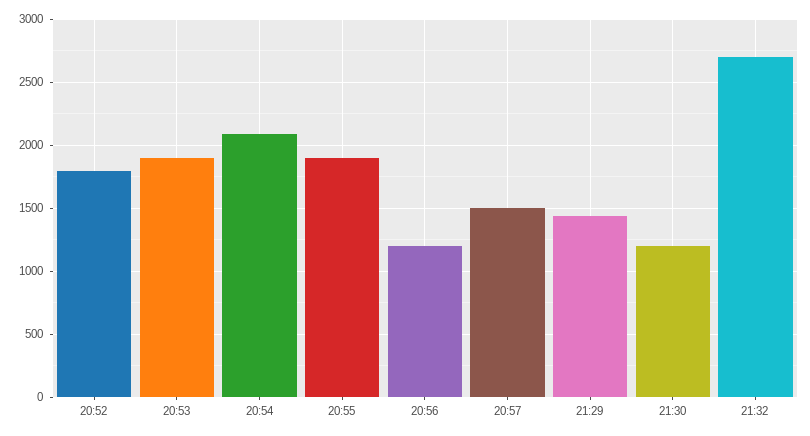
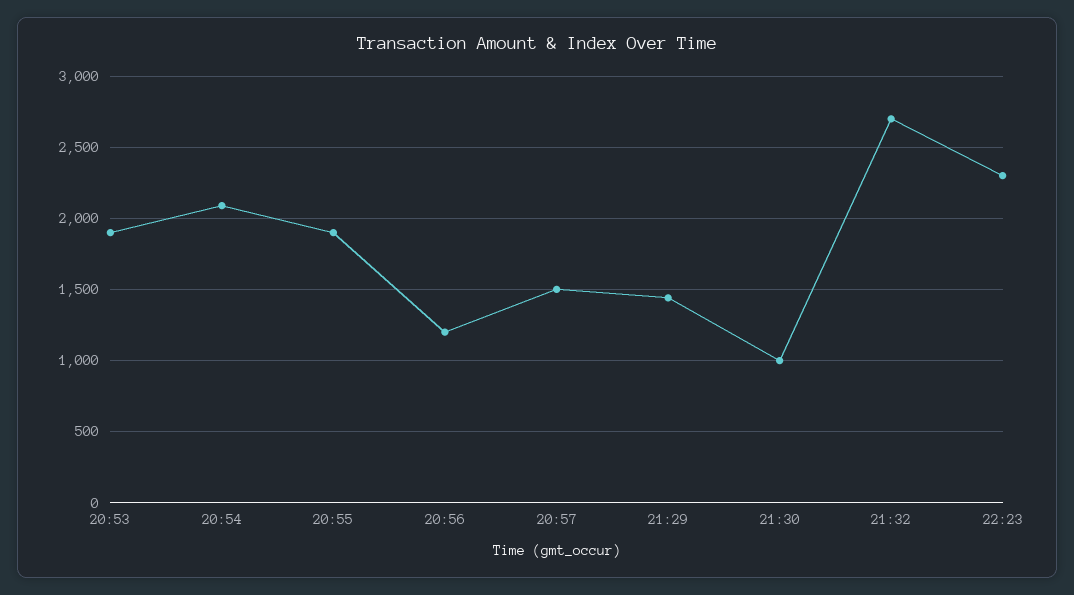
20:52: 1800 -> none
21:30: 1200 -> 1000
22:23: none -> 2300

